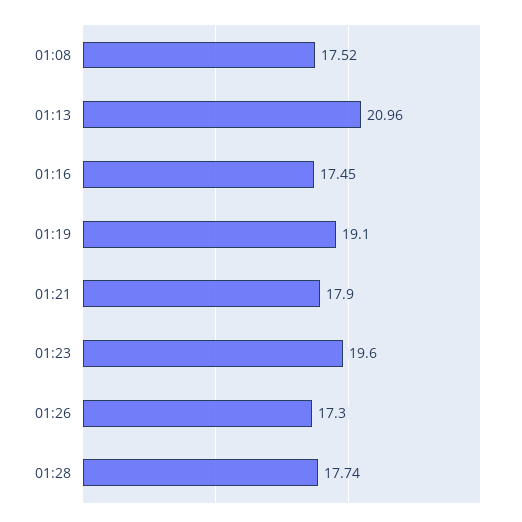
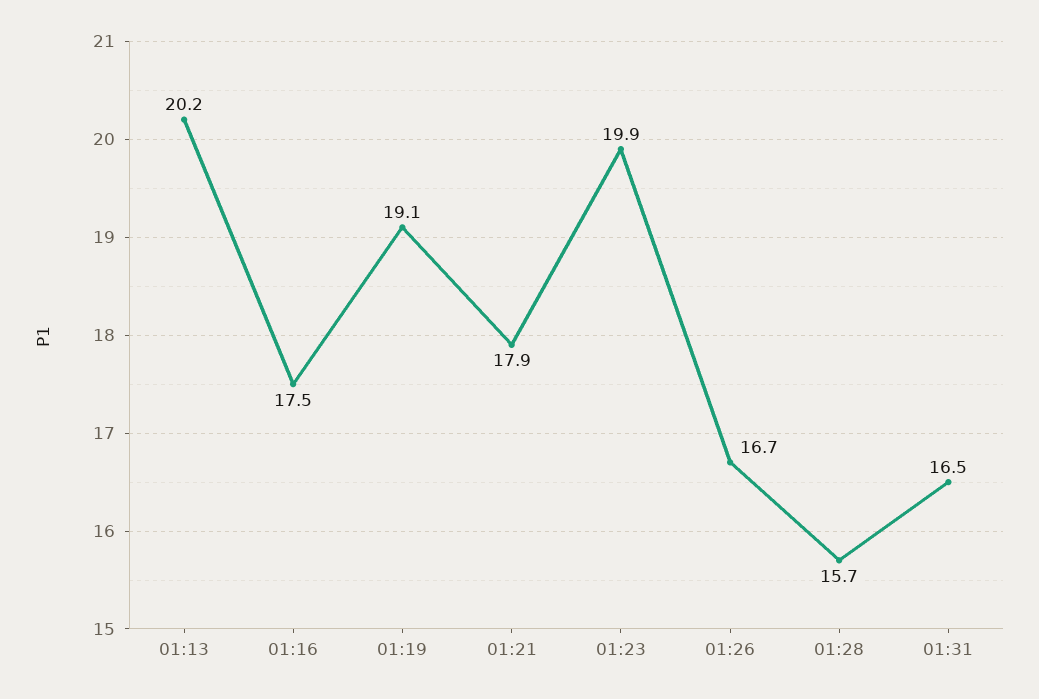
01:08: 17.52 -> none
01:13: 20.96 -> 20.2
01:23: 19.6 -> 19.9
01:26: 17.3 -> 16.7
01:28: 17.74 -> 15.7
01:31: none -> 16.5

